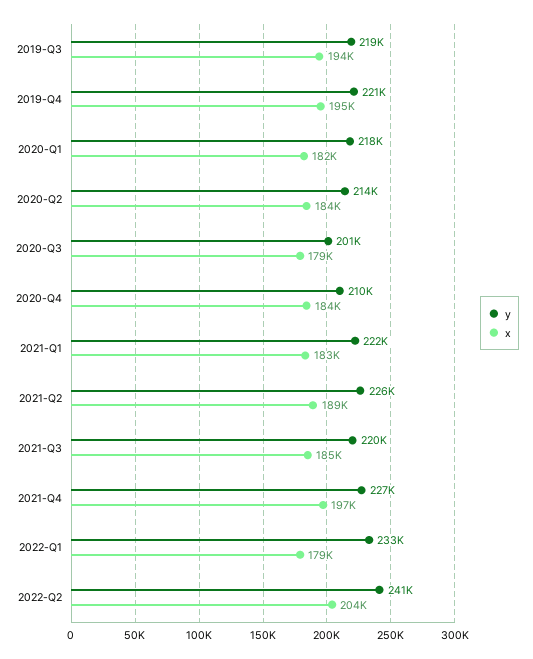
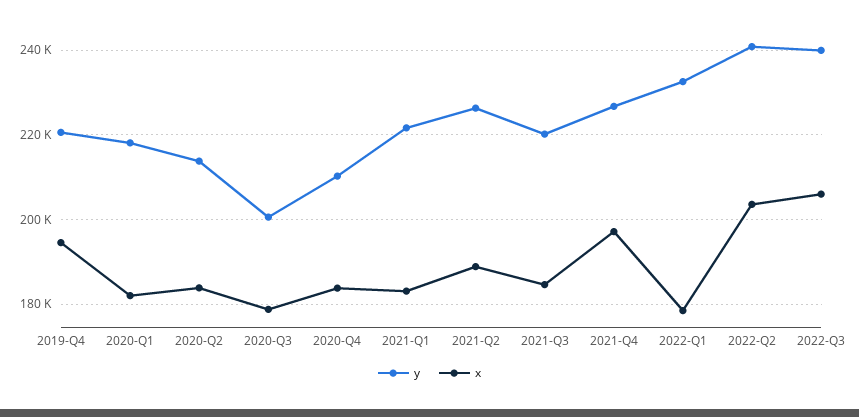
y, 2019-Q3: 219000 -> none
x, 2019-Q3: 194000 -> none
y, 2022-Q3: none -> 240000
x, 2022-Q3: none -> 206000

